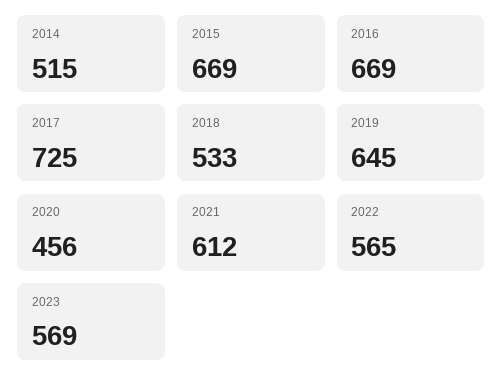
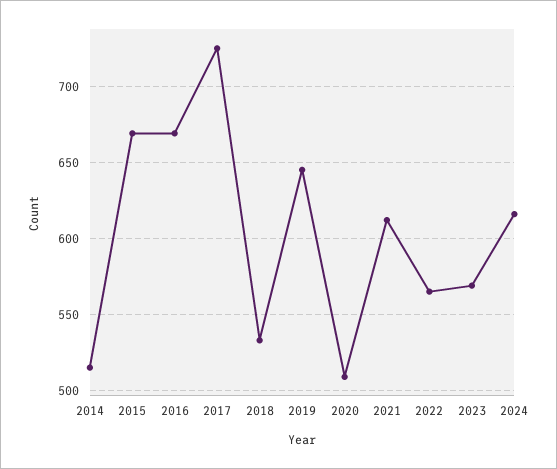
2020: 456 -> 510
2024: none -> 615

